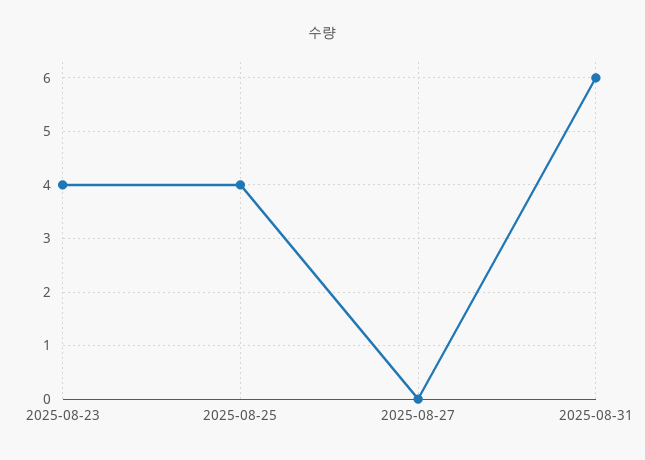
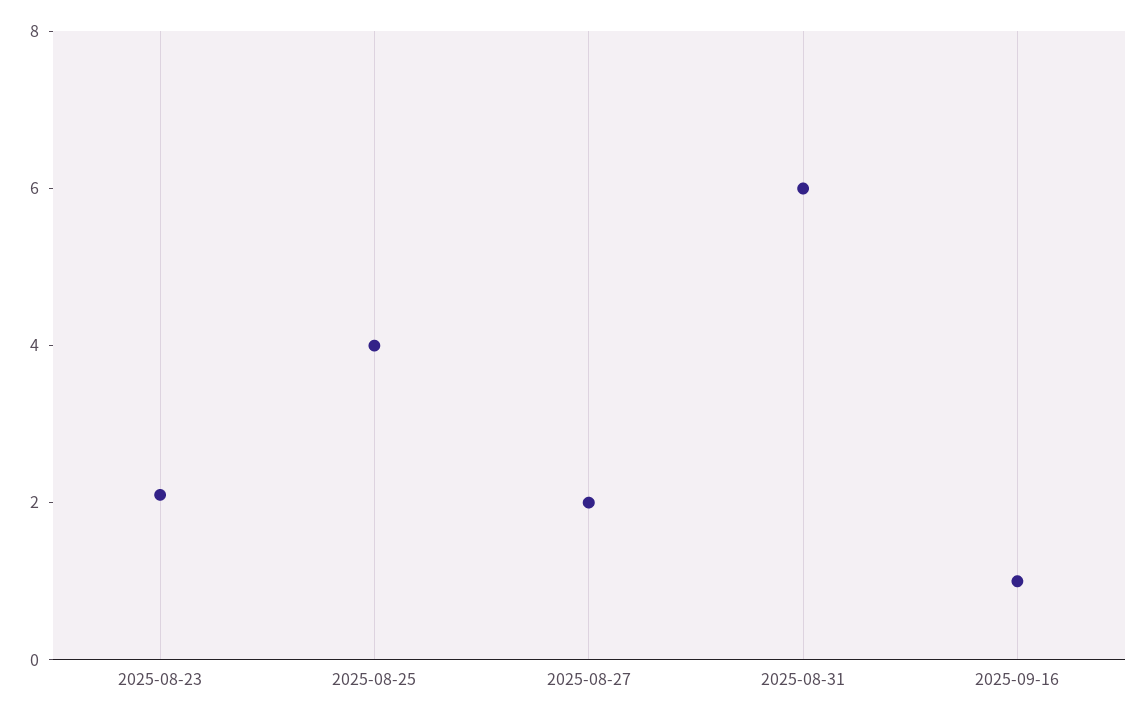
2025-08-23: 4 -> 2
2025-08-27: 0 -> 2
2025-09-16: none -> 1

